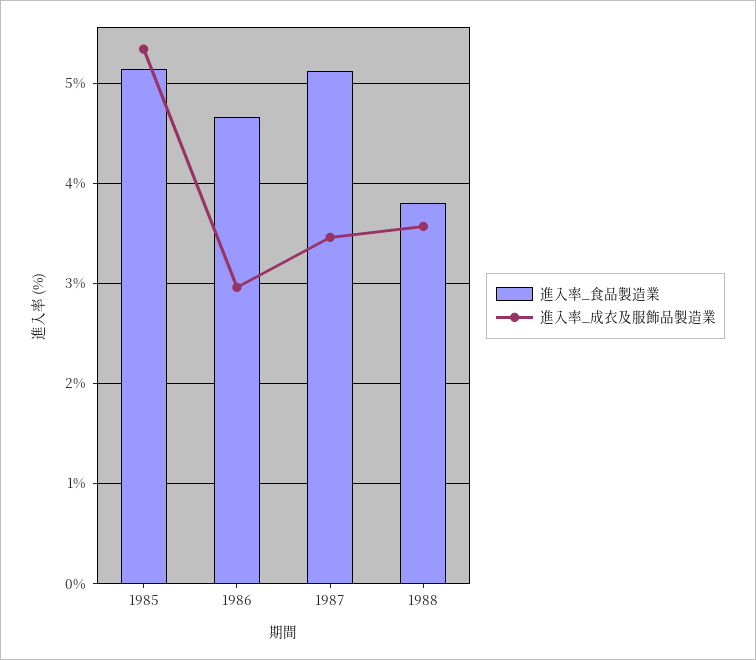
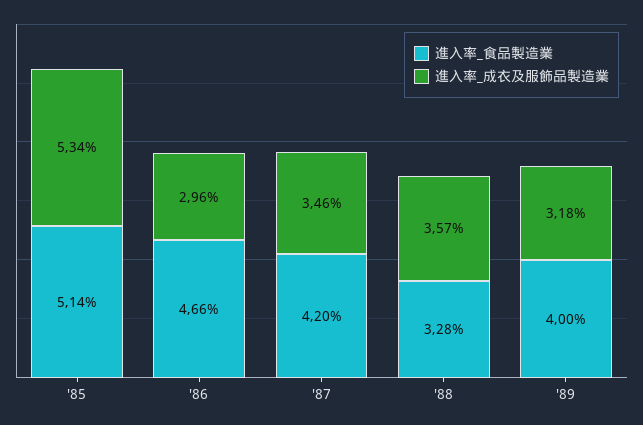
進入率_食品製造業, 1987: 5.1 -> 4.2
進入率_食品製造業, 1988: 3.8 -> 3.28
進入率_食品製造業, '89: none -> 4
進入率_成衣及服飾品製造業, '89: none -> 3.18

